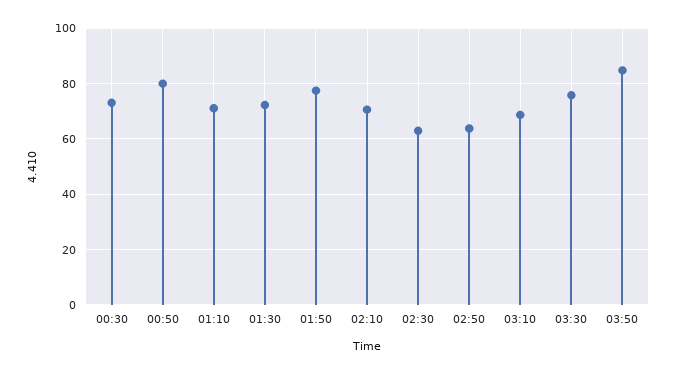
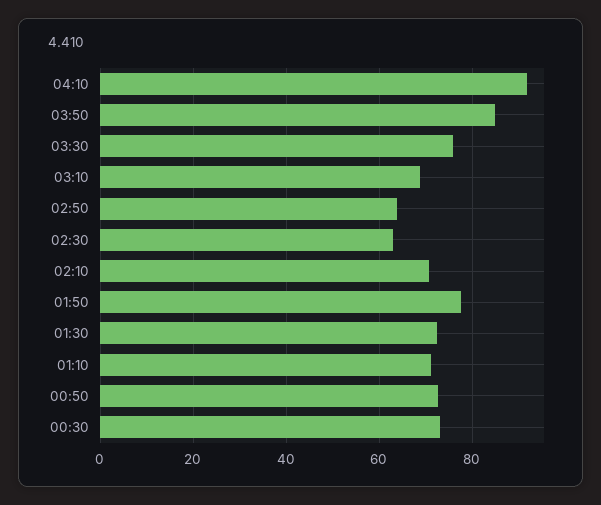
00:50: 80 -> 72
04:10: none -> 92

